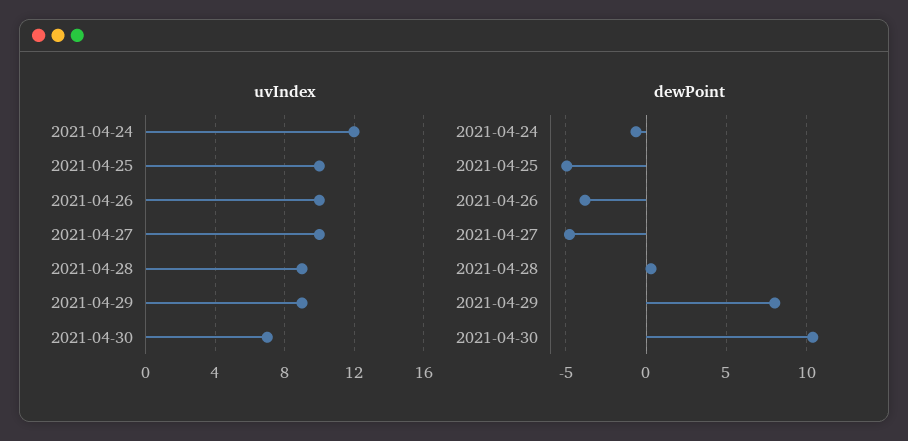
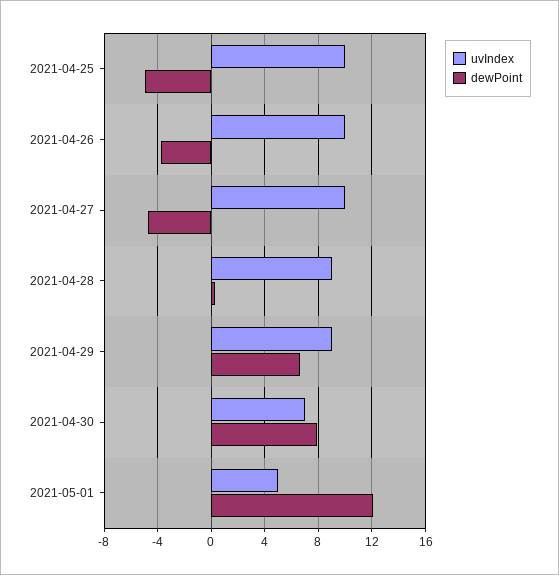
uvIndex, 2021-04-24: 12 -> none
dewPoint, 2021-04-24: -0.5 -> none
dewPoint, 2021-04-29: 8 -> 6.5
dewPoint, 2021-04-30: 10.5 -> 8
uvIndex, 2021-05-01: none -> 5
dewPoint, 2021-05-01: none -> 12

